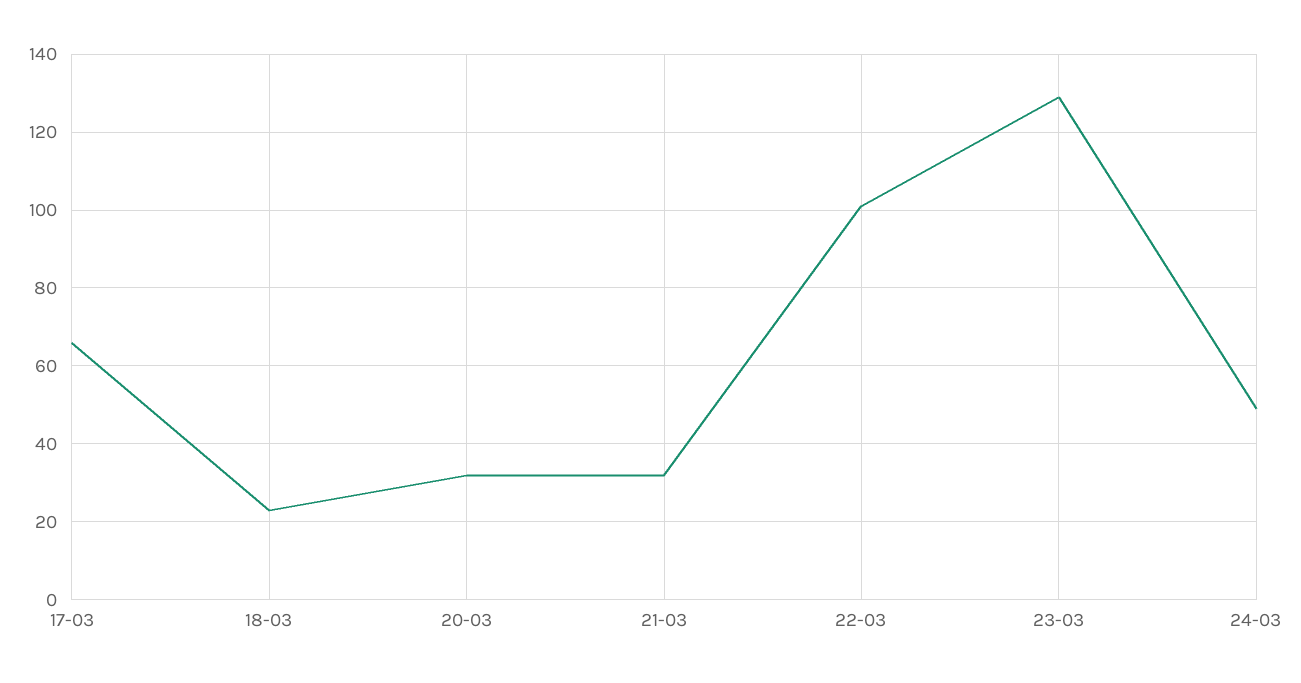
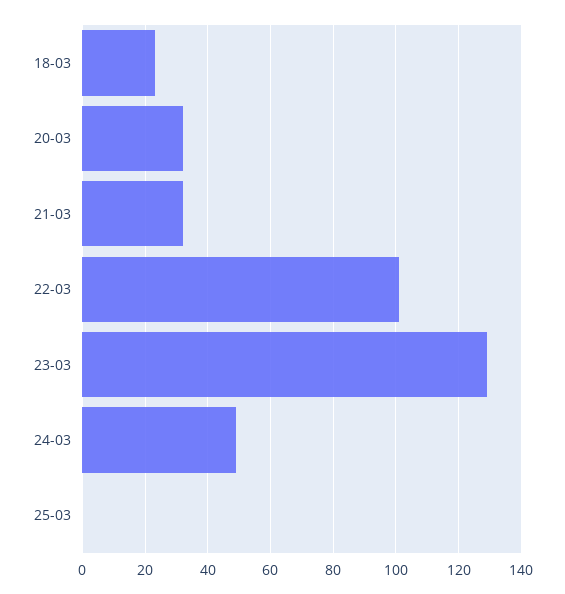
17-03: 65 -> none
25-03: none -> 0

